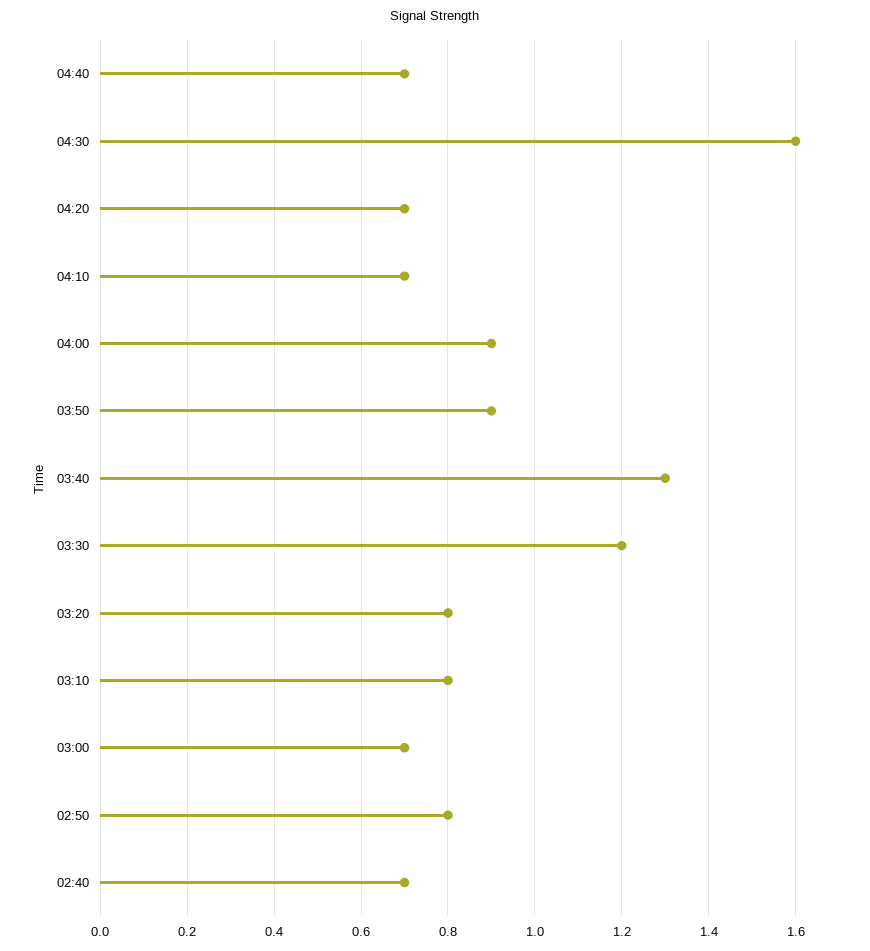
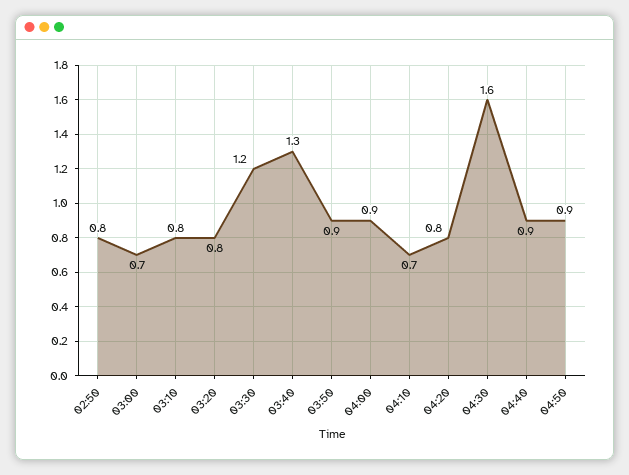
04:40: 0.7 -> 0.9
04:20: 0.7 -> 0.8
02:40: 0.7 -> none
04:50: none -> 0.9

